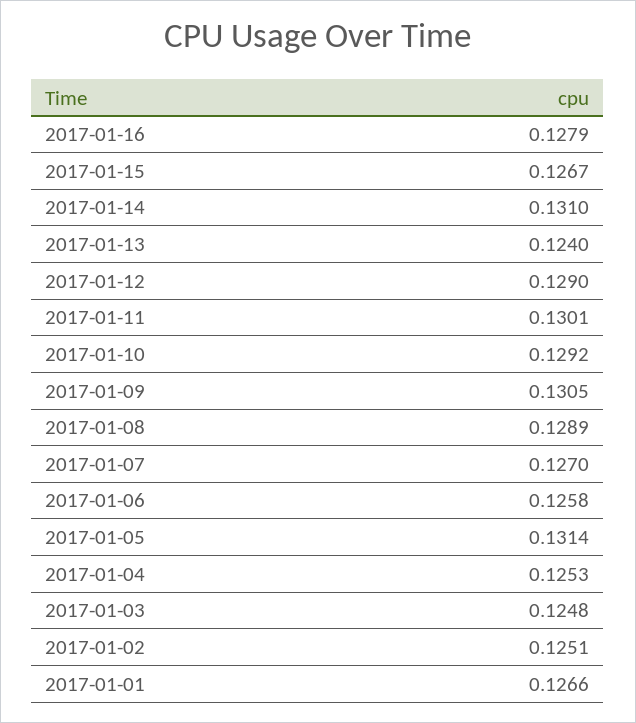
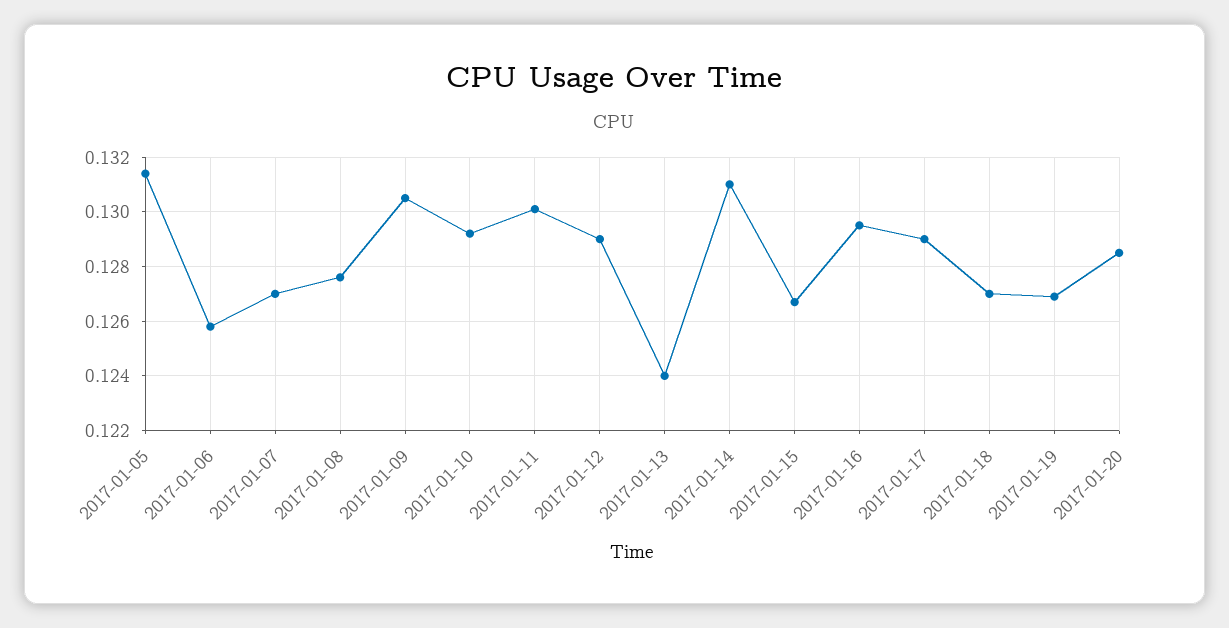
2017-01-16: 0.1279 -> 0.1295
2017-01-08: 0.1289 -> 0.1275
2017-01-04: 0.1253 -> none
2017-01-03: 0.1248 -> none
2017-01-02: 0.1251 -> none
2017-01-01: 0.1266 -> none
2017-01-17: none -> 0.129
2017-01-18: none -> 0.127
2017-01-19: none -> 0.127
2017-01-20: none -> 0.1285

